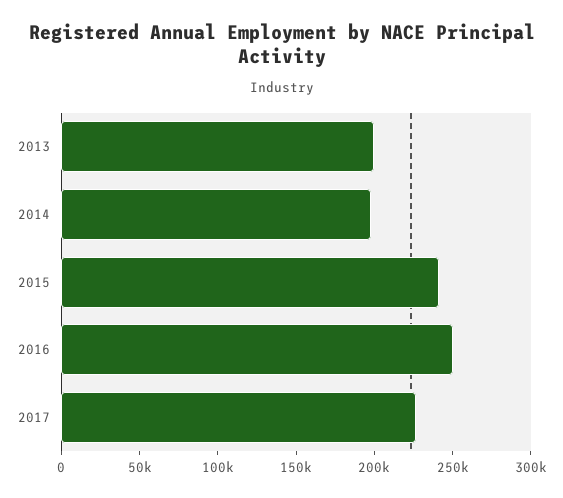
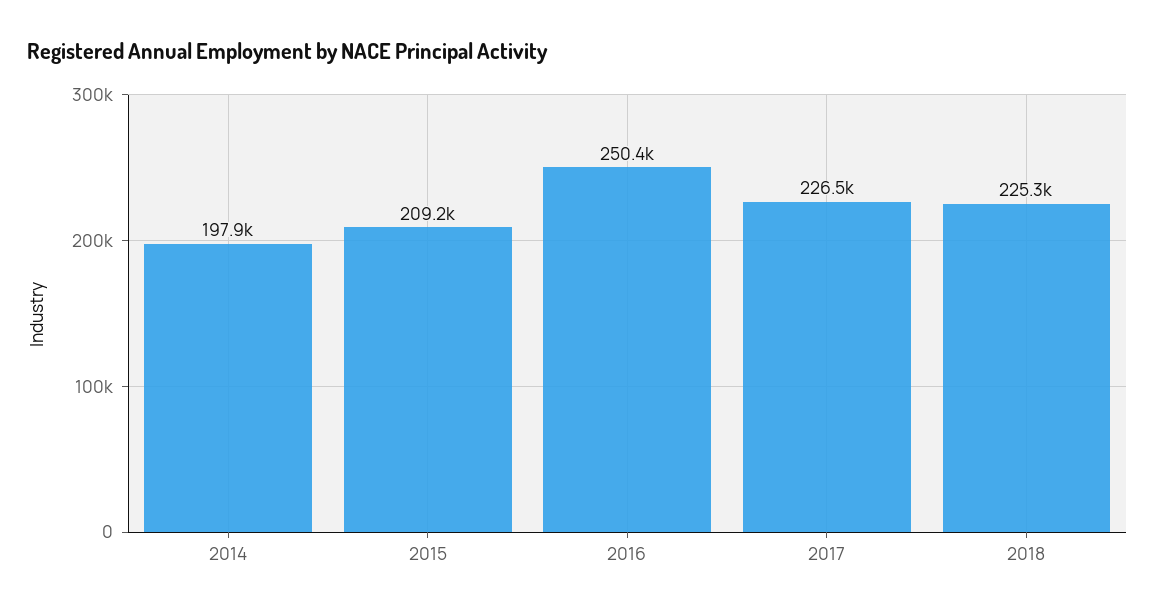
2013: 200000 -> none
2015: 240000 -> 209200
2018: none -> 225300

